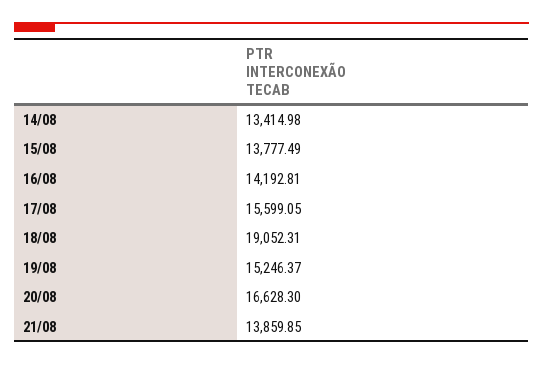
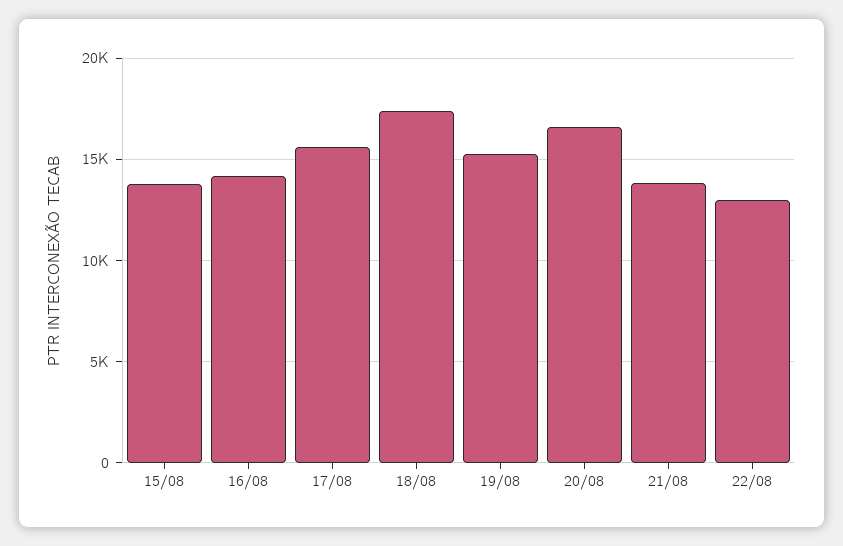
14/08: 13414.98 -> none
18/08: 19052.31 -> 17500
22/08: none -> 13000

